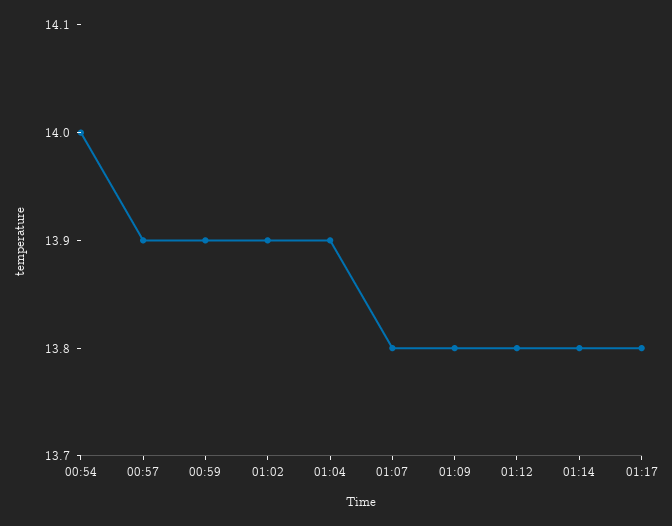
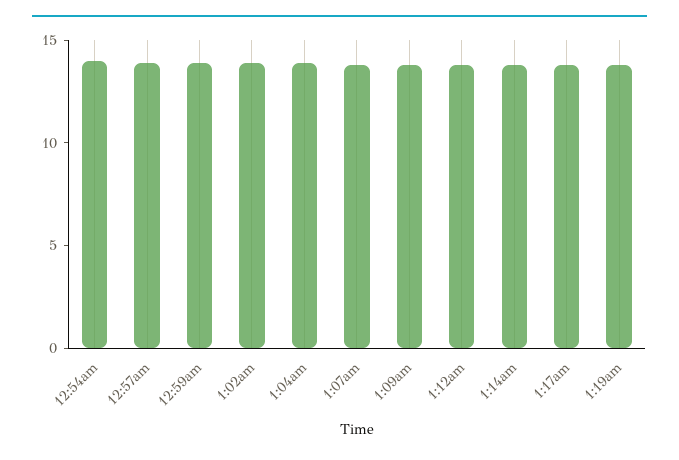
1:19am: none -> 14

